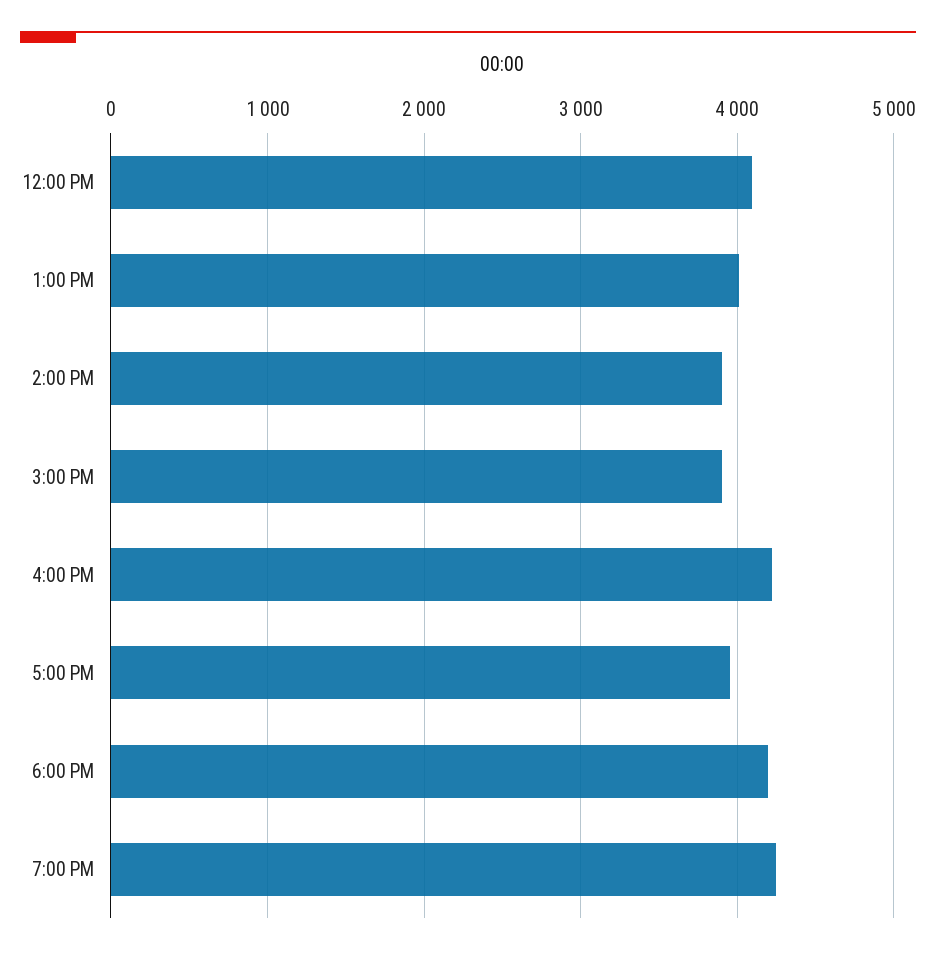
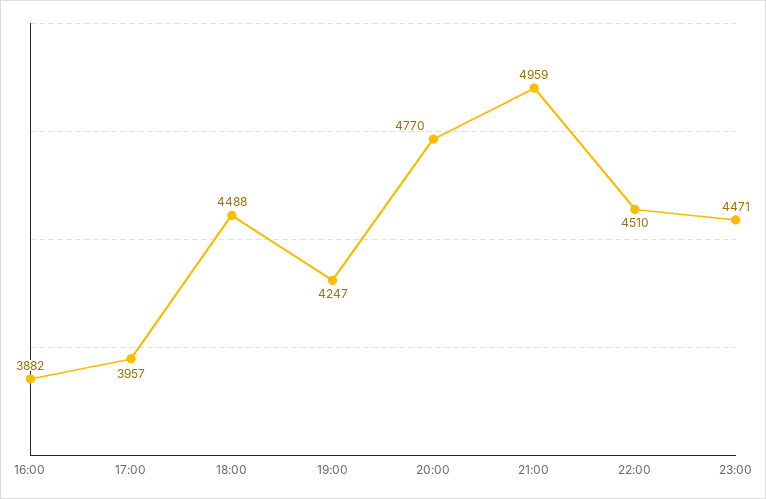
12:00 PM: 4100 -> none
1:00 PM: 4000 -> none
2:00 PM: 3900 -> none
3:00 PM: 3900 -> none
4:00 PM: 4200 -> 3882
6:00 PM: 4200 -> 4488
20:00: none -> 4770
21:00: none -> 4959
22:00: none -> 4510
23:00: none -> 4471

